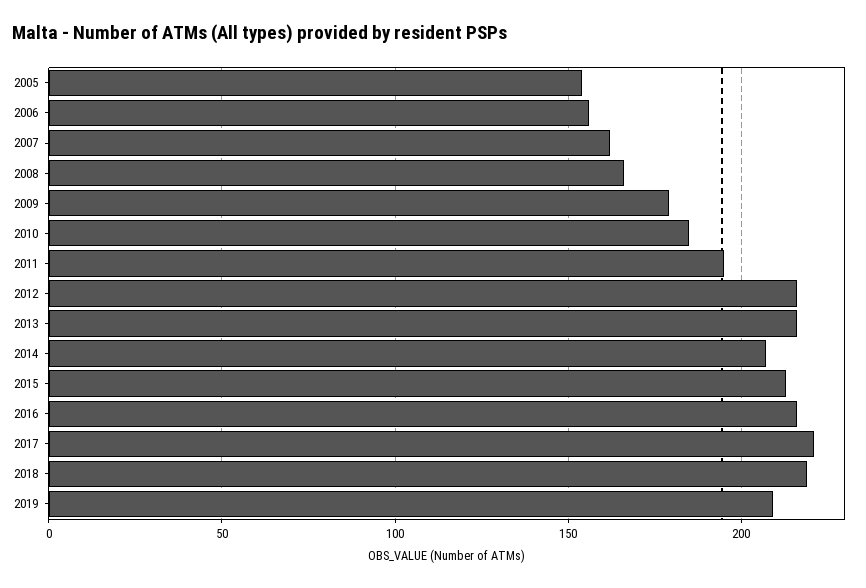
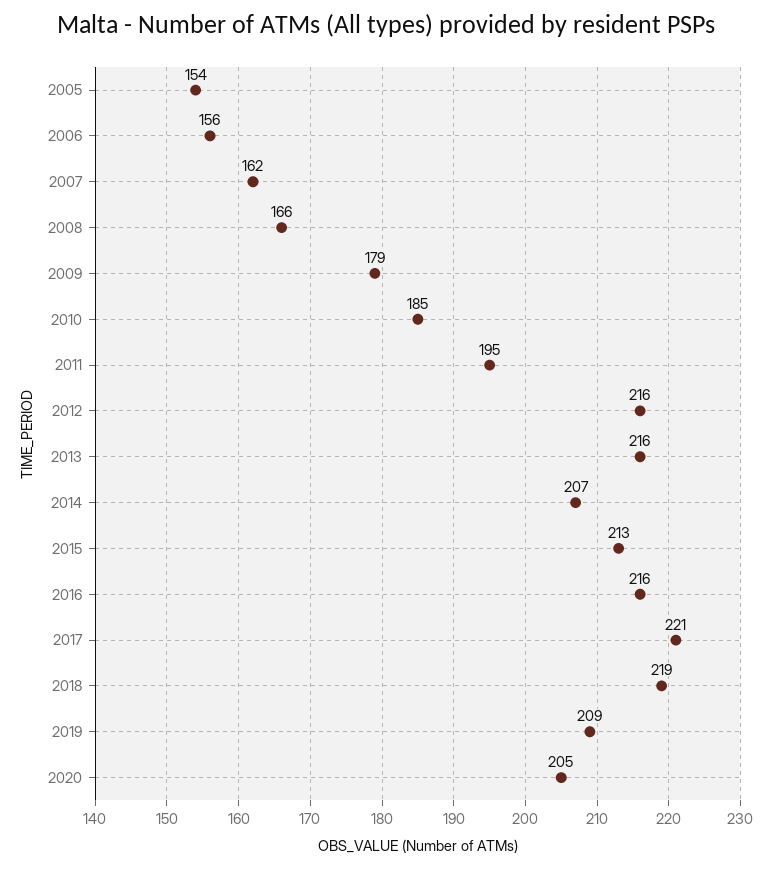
2020: none -> 205

